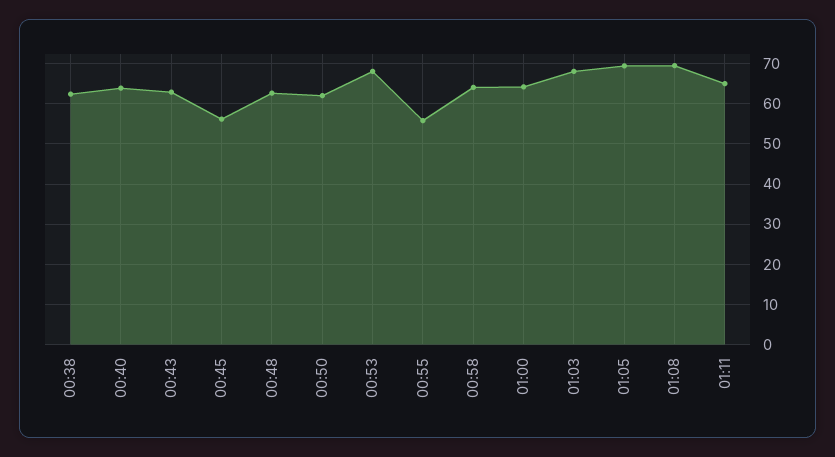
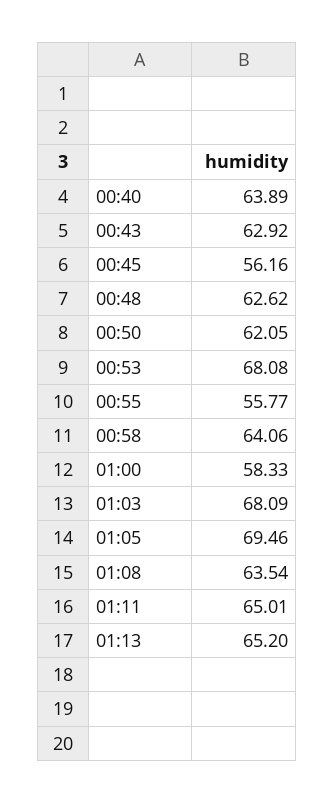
00:38: 62 -> none
01:00: 64 -> 58.33
01:08: 70 -> 63.54
01:13: none -> 65.2

